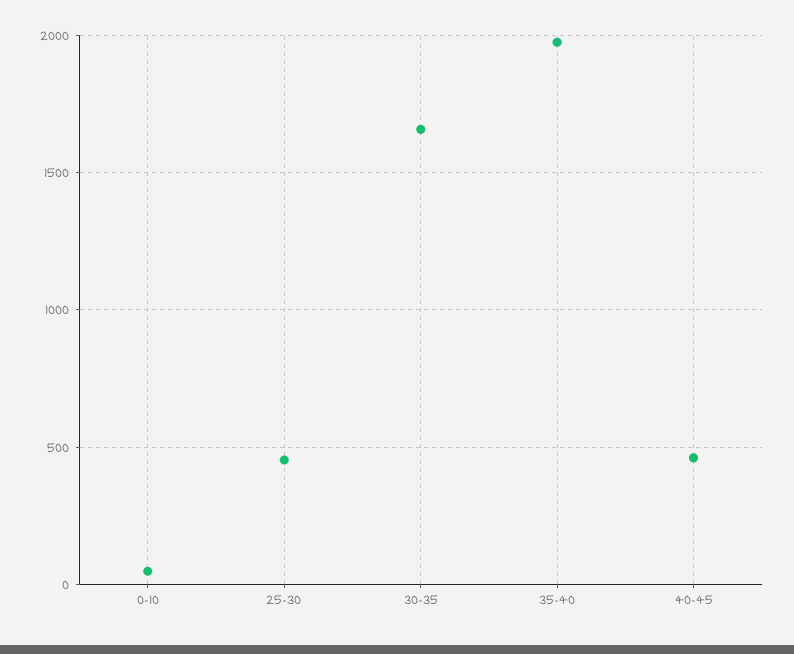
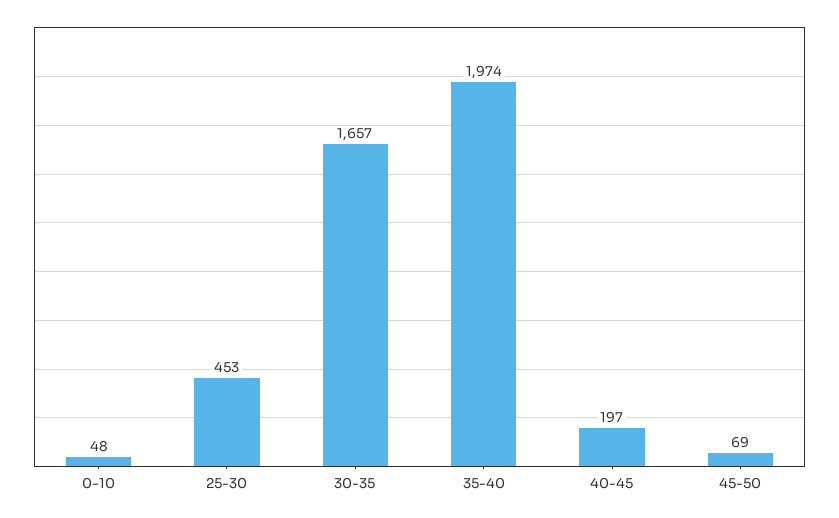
40-45: 450 -> 197
45-50: none -> 69

